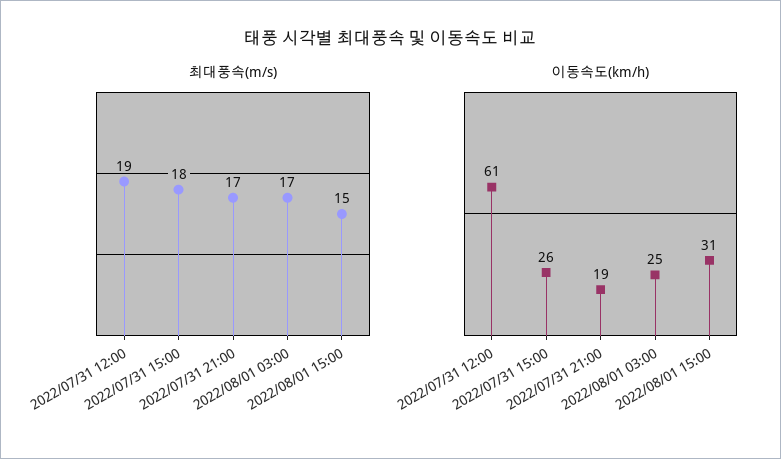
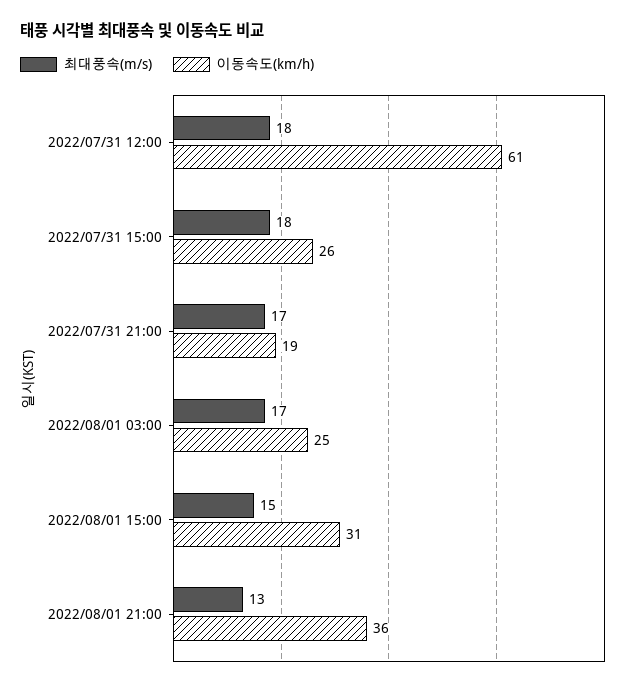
최대풍속(m/s), 2022/07/31 12:00: 19 -> 18
최대풍속(m/s), 2022/08/01 21:00: none -> 13
이동속도(km/h), 2022/08/01 21:00: none -> 36

